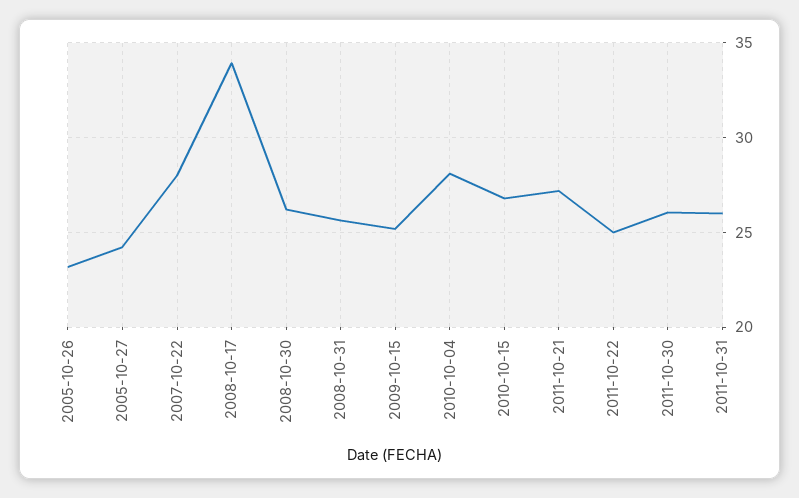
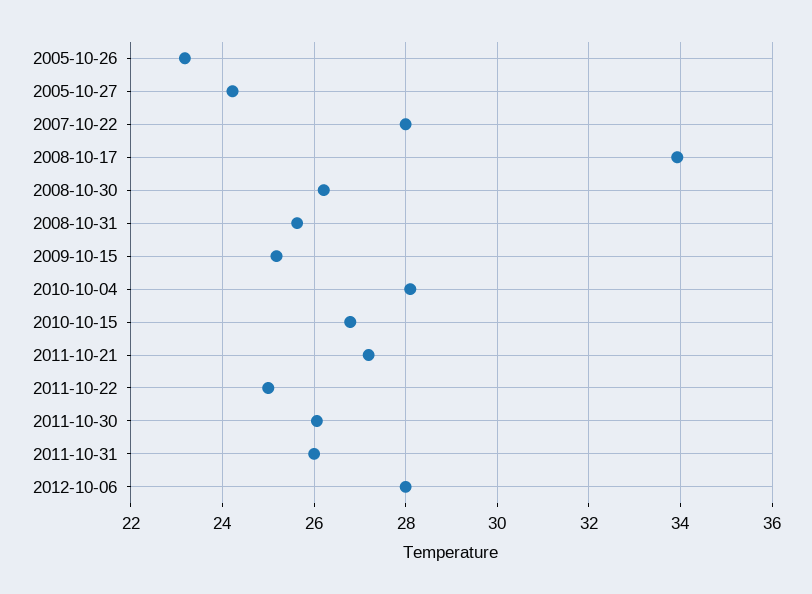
2012-10-06: none -> 28

